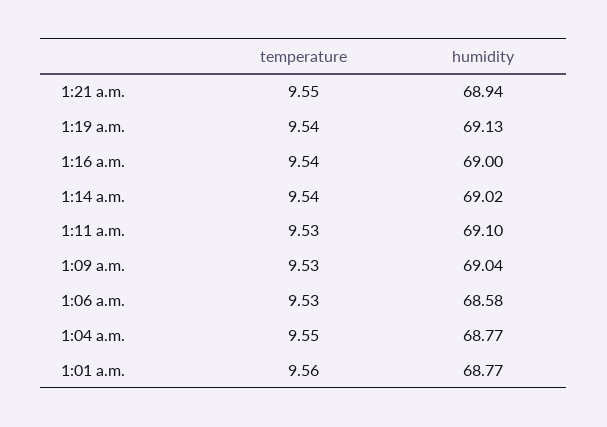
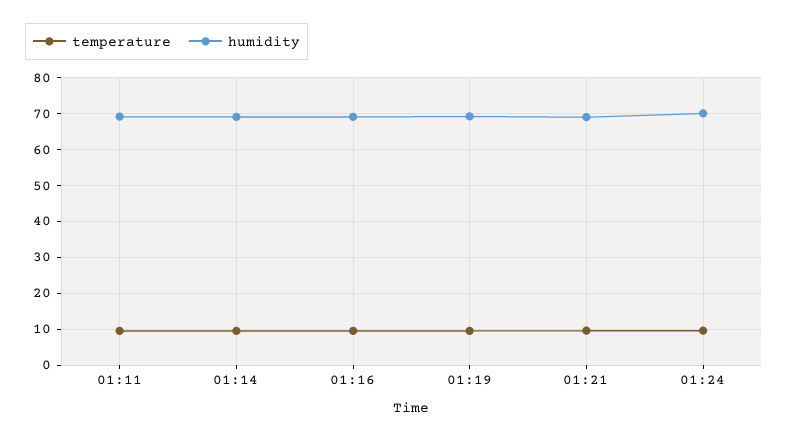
temperature, 1:09 a.m.: 9.53 -> none
humidity, 1:09 a.m.: 69.04 -> none
temperature, 1:06 a.m.: 9.53 -> none
humidity, 1:06 a.m.: 68.58 -> none
temperature, 1:04 a.m.: 9.55 -> none
humidity, 1:04 a.m.: 68.77 -> none
temperature, 1:01 a.m.: 9.56 -> none
humidity, 1:01 a.m.: 68.77 -> none
temperature, 01:24: none -> 10
humidity, 01:24: none -> 70

